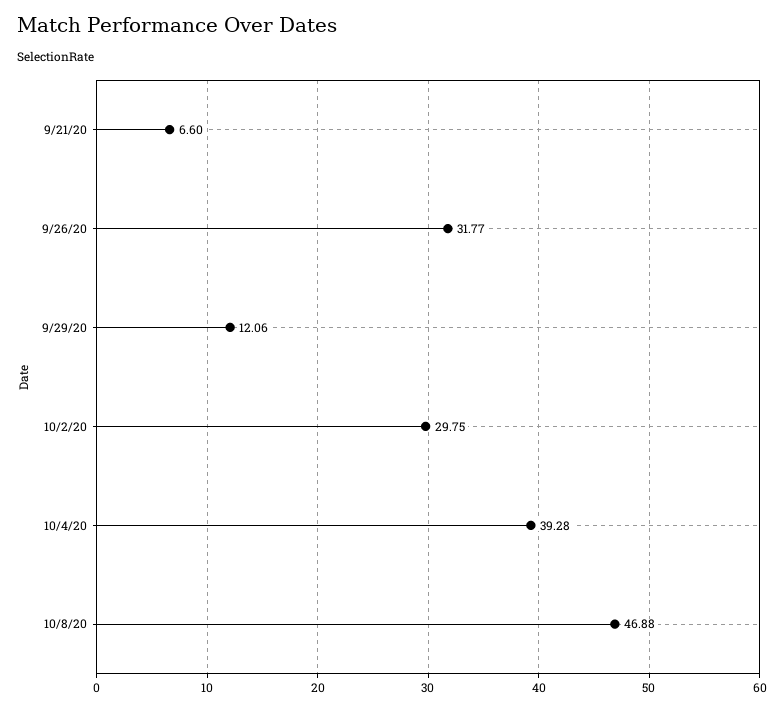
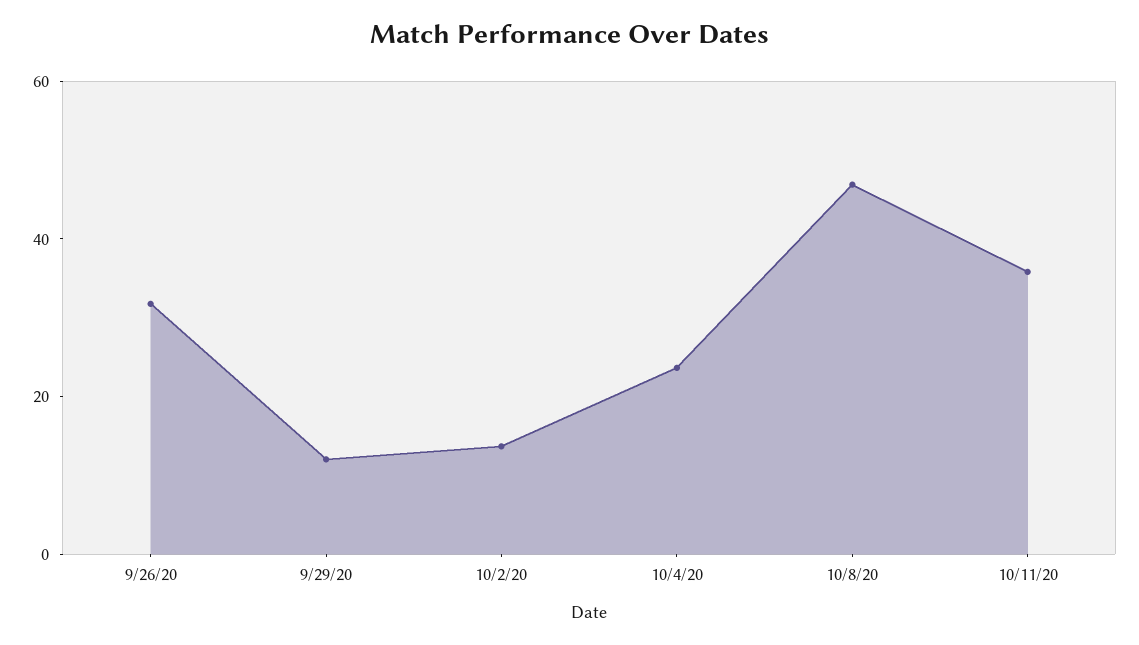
9/21/20: 6.6 -> none
10/2/20: 29.75 -> 15
10/4/20: 39.28 -> 25
10/11/20: none -> 35

